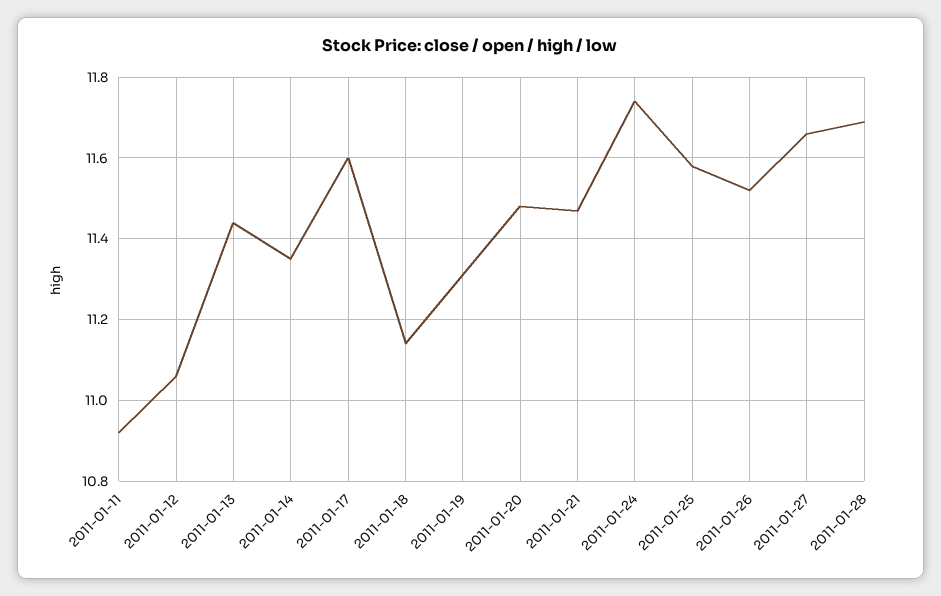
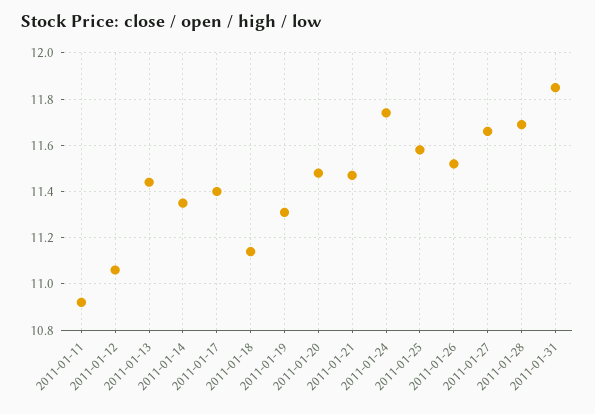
2011-01-17: 11.6 -> 11.4
2011-01-31: none -> 11.85

